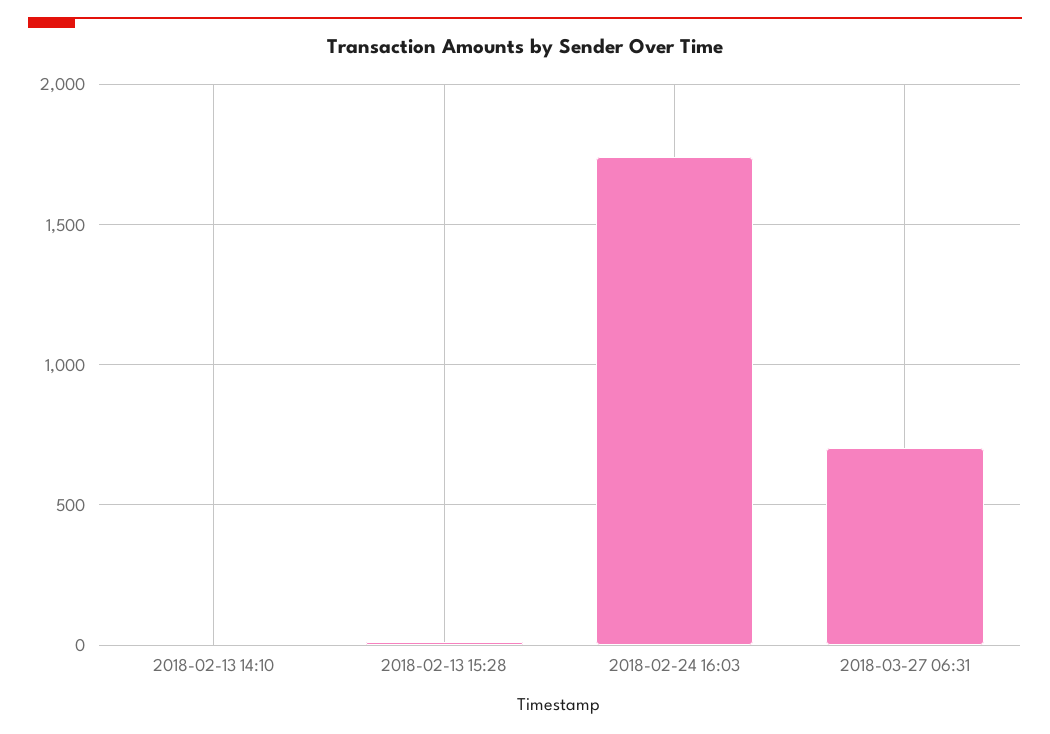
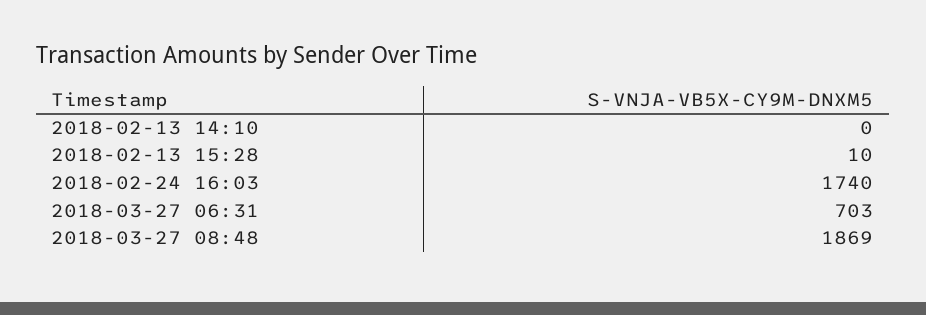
2018-03-27 08:48: none -> 1869

